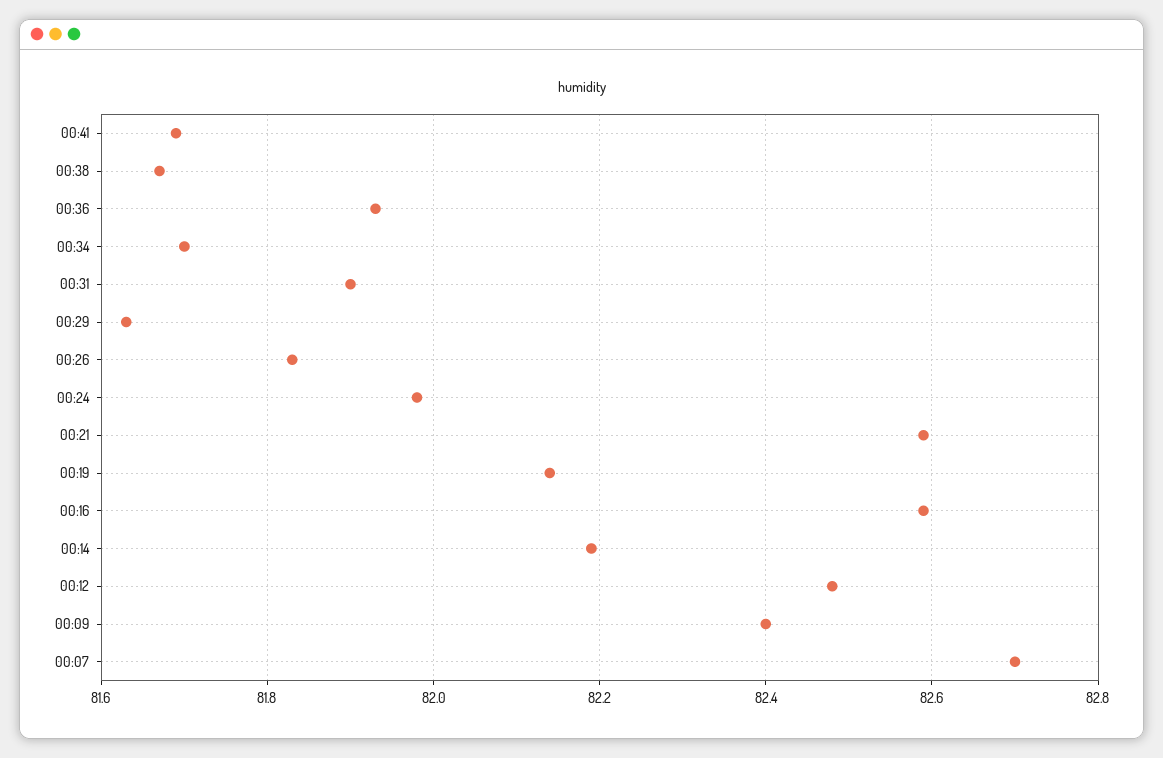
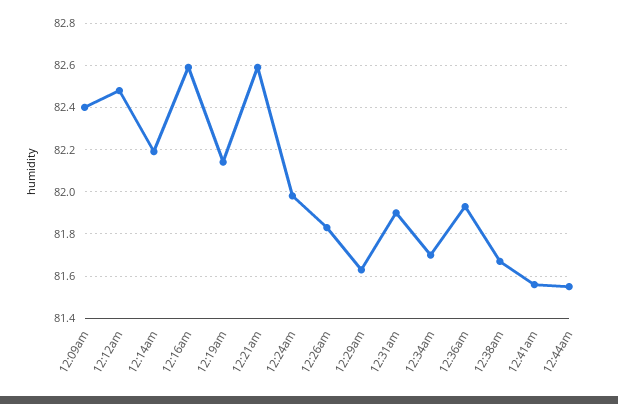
00:41: 81.7 -> 81.55
00:07: 82.7 -> none
12:44am: none -> 81.55

